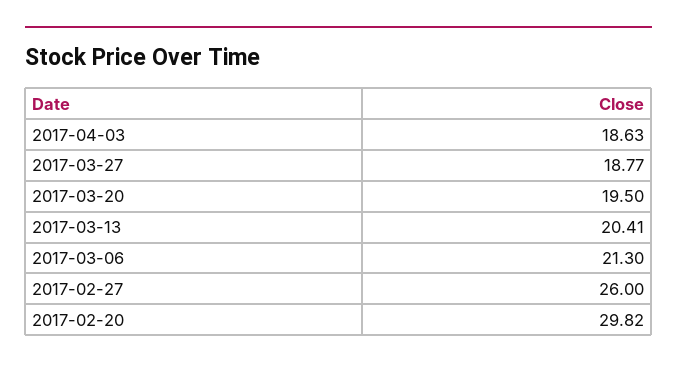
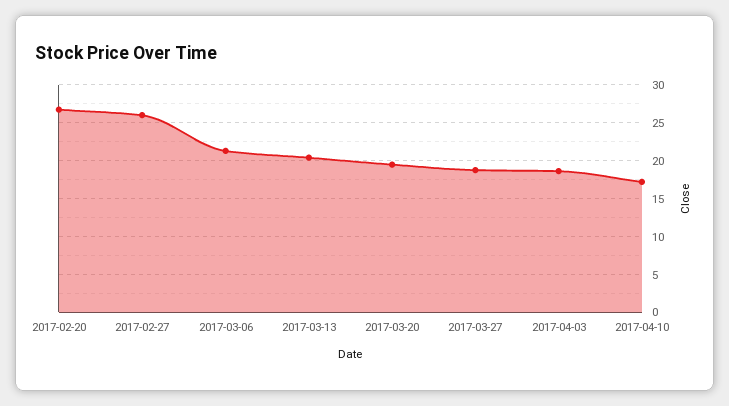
2017-02-20: 29.82 -> 27
2017-04-10: none -> 17

